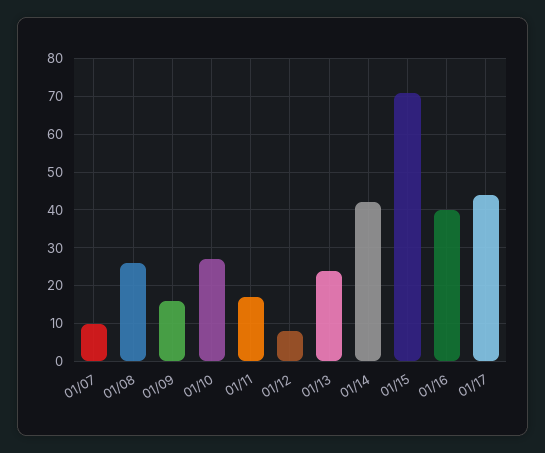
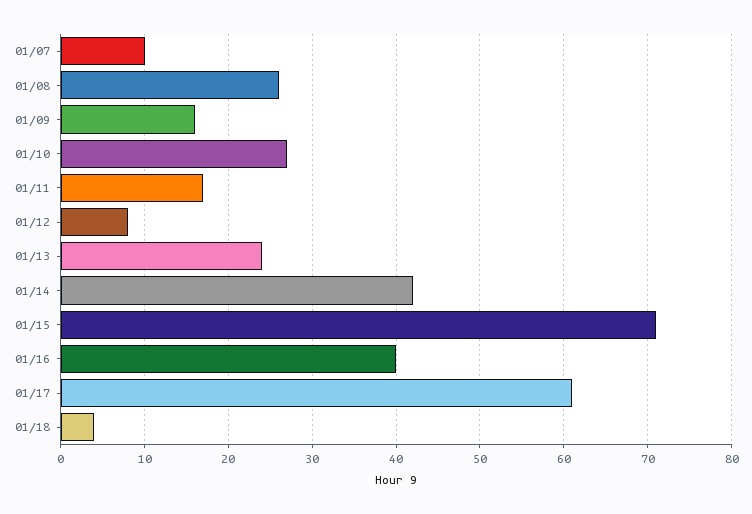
01/17: 45 -> 61
01/18: none -> 4

